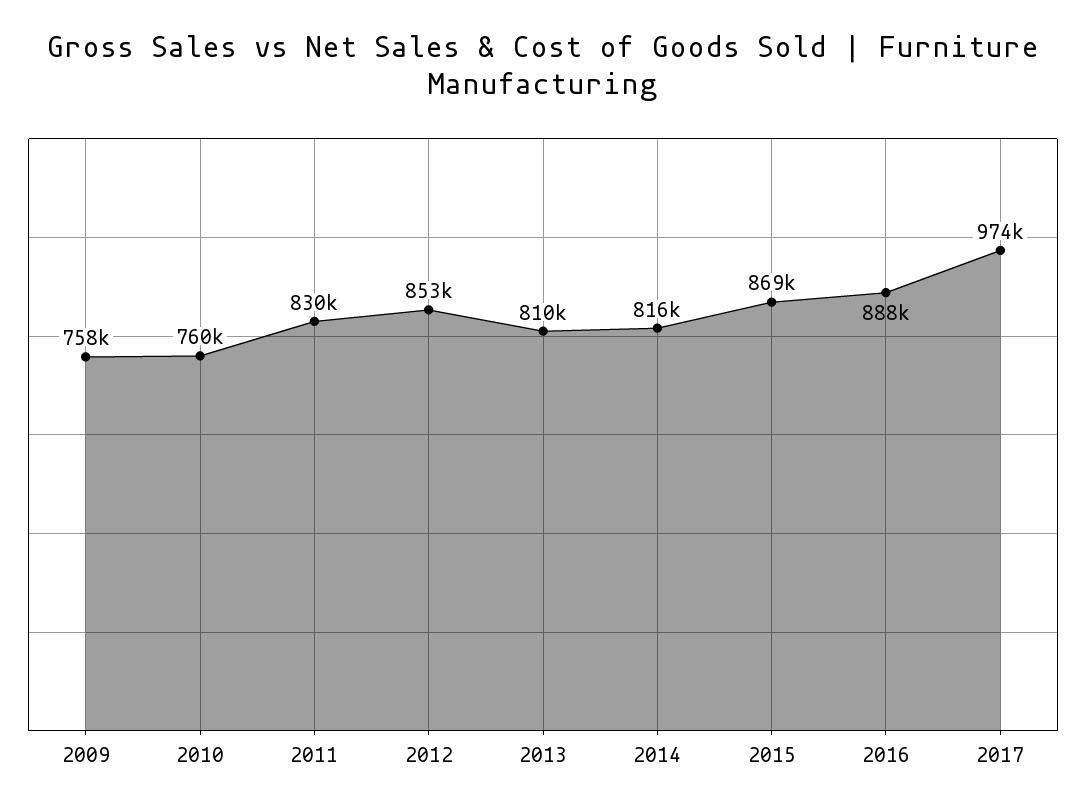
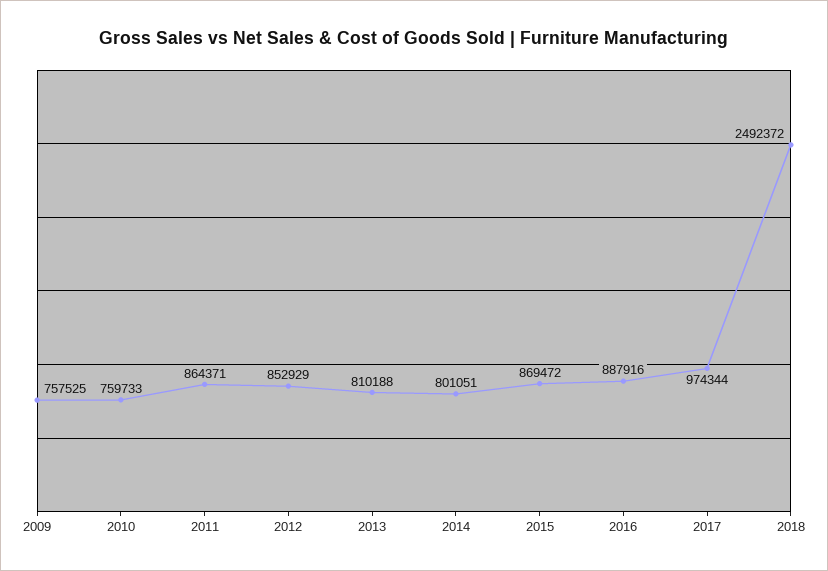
2011: 830000 -> 864371
2014: 816000 -> 801051
2018: none -> 2492372

